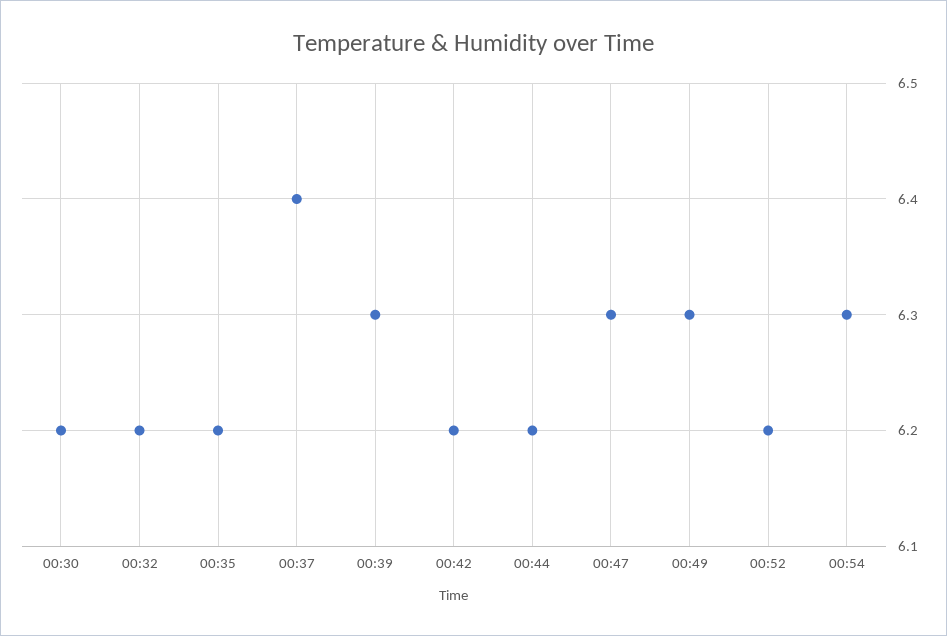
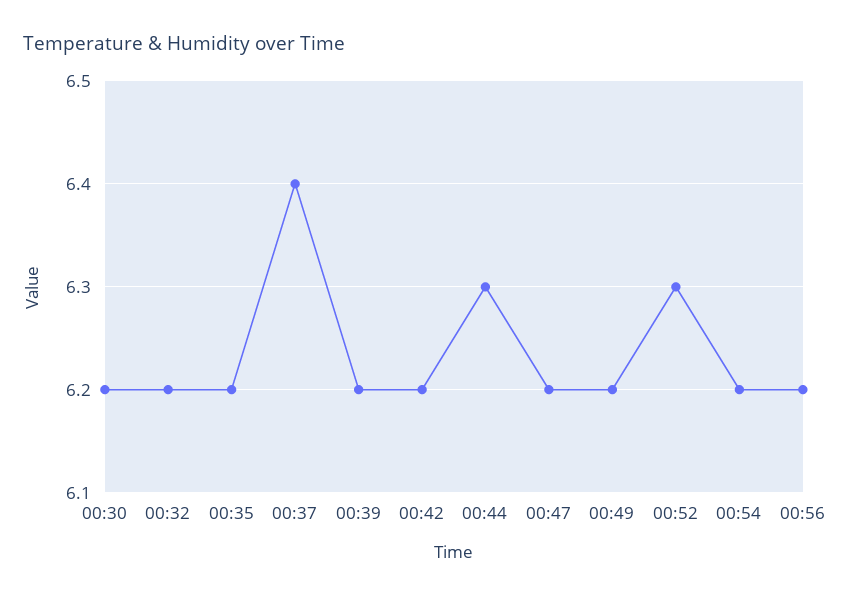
00:39: 6.3 -> 6.2
00:44: 6.2 -> 6.3
00:47: 6.3 -> 6.2
00:49: 6.3 -> 6.2
00:52: 6.2 -> 6.3
00:54: 6.3 -> 6.2
00:56: none -> 6.2

